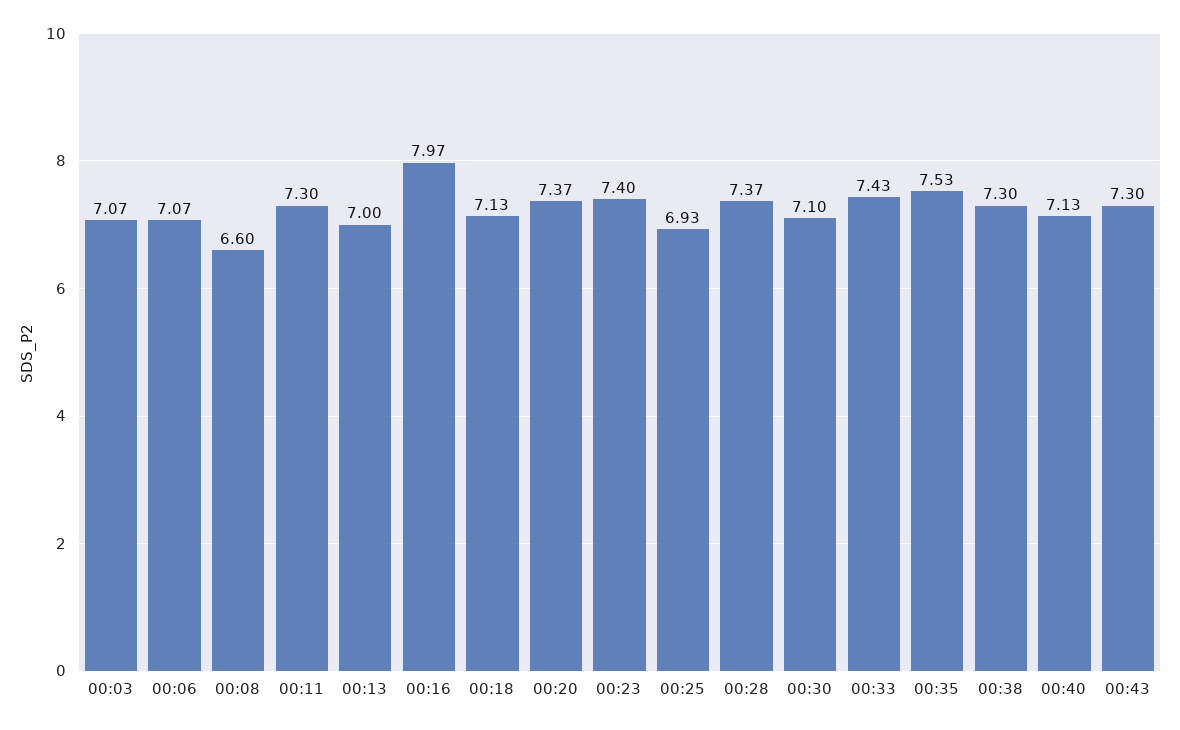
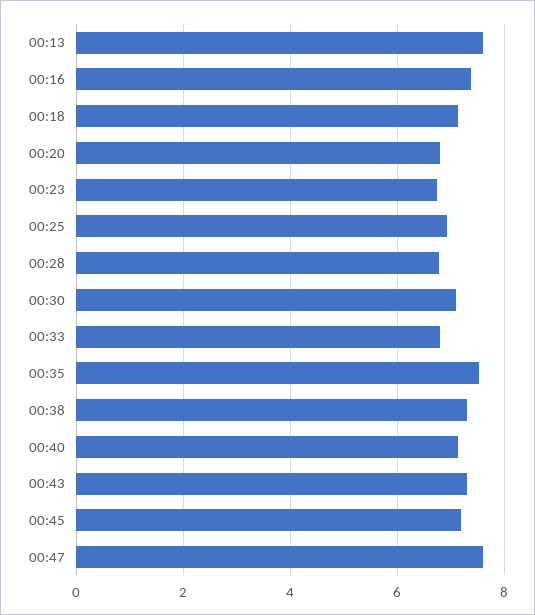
00:03: 7.07 -> none
00:06: 7.07 -> none
00:08: 6.6 -> none
00:11: 7.3 -> none
00:13: 7 -> 7.6
00:16: 7.97 -> 7.4
00:20: 7.37 -> 6.8
00:23: 7.4 -> 6.8
00:28: 7.37 -> 6.8
00:33: 7.43 -> 6.8
00:45: none -> 7.2
00:47: none -> 7.6

